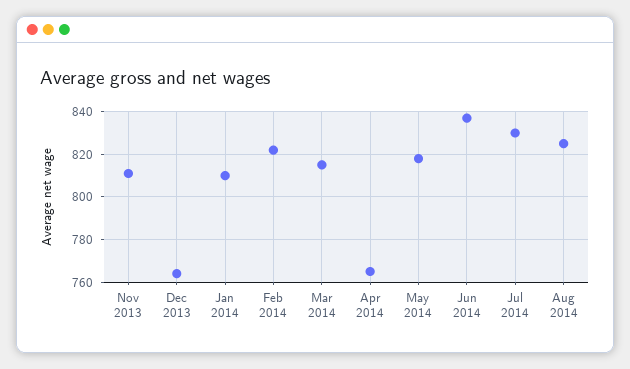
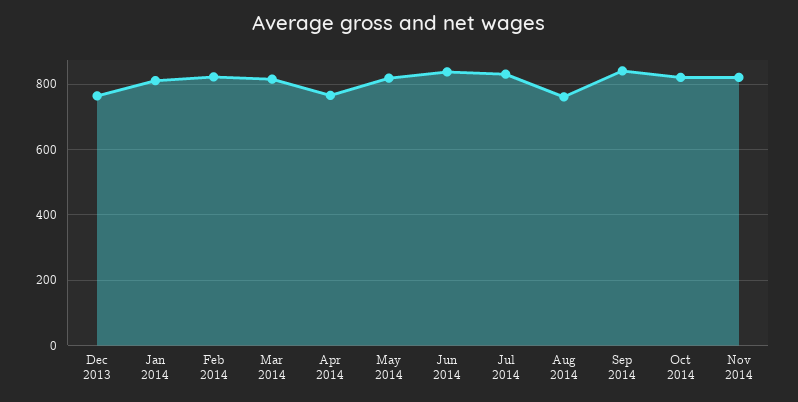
Nov 2013: 810 -> none
Aug 2014: 825 -> 760
Sep 2014: none -> 840
Oct 2014: none -> 820
Nov 2014: none -> 820

